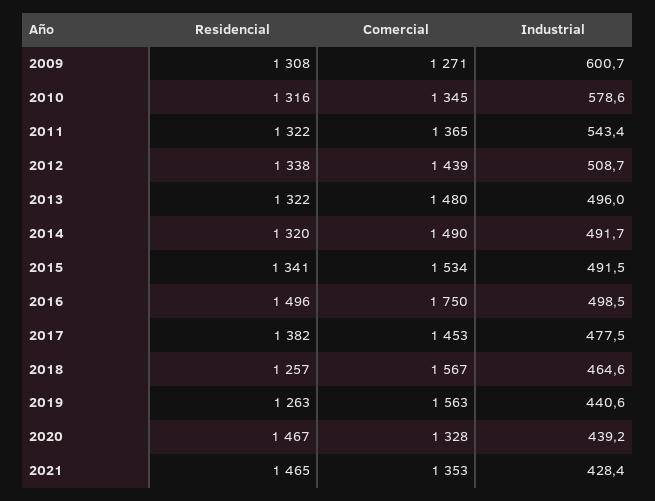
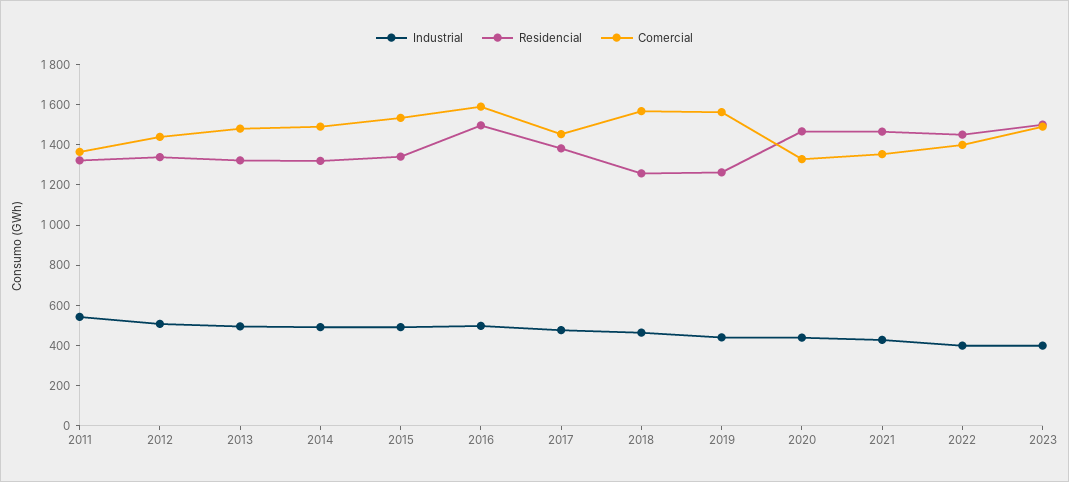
Residencial, 2009: 1308 -> none
Comercial, 2009: 1271 -> none
Industrial, 2009: 600.7 -> none
Residencial, 2010: 1316 -> none
Comercial, 2010: 1345 -> none
Industrial, 2010: 578.6 -> none
Comercial, 2016: 1750 -> 1600
Industrial, 2022: none -> 400
Residencial, 2022: none -> 1450
Comercial, 2022: none -> 1400
Industrial, 2023: none -> 400
Residencial, 2023: none -> 1500
Comercial, 2023: none -> 1500

